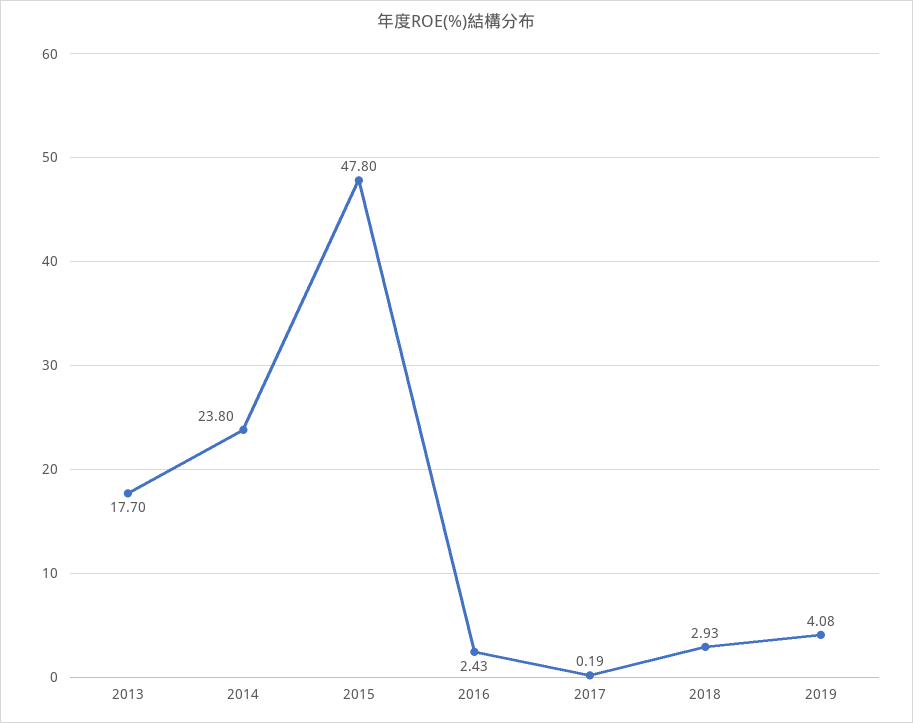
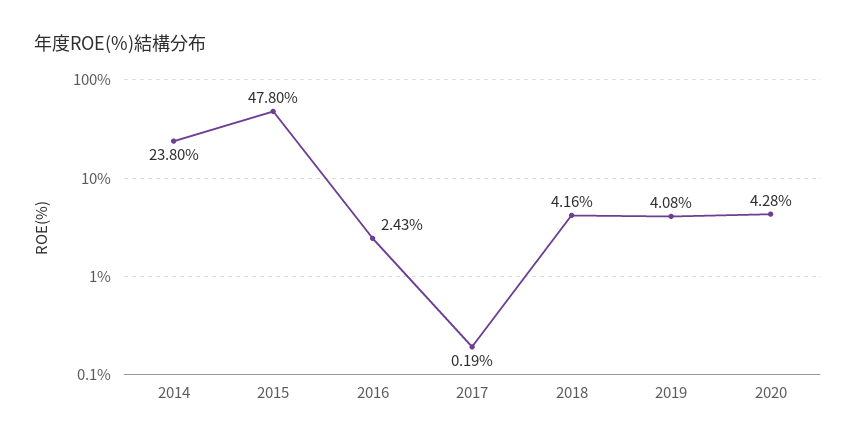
2013: 17.7 -> none
2018: 2.93 -> 4.16
2020: none -> 4.28

